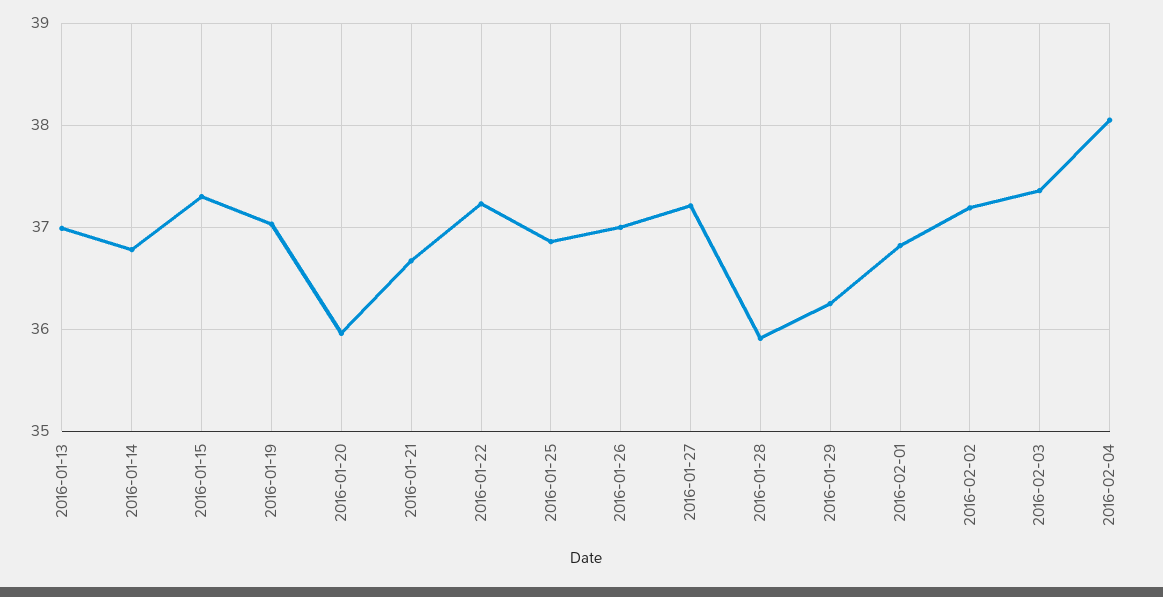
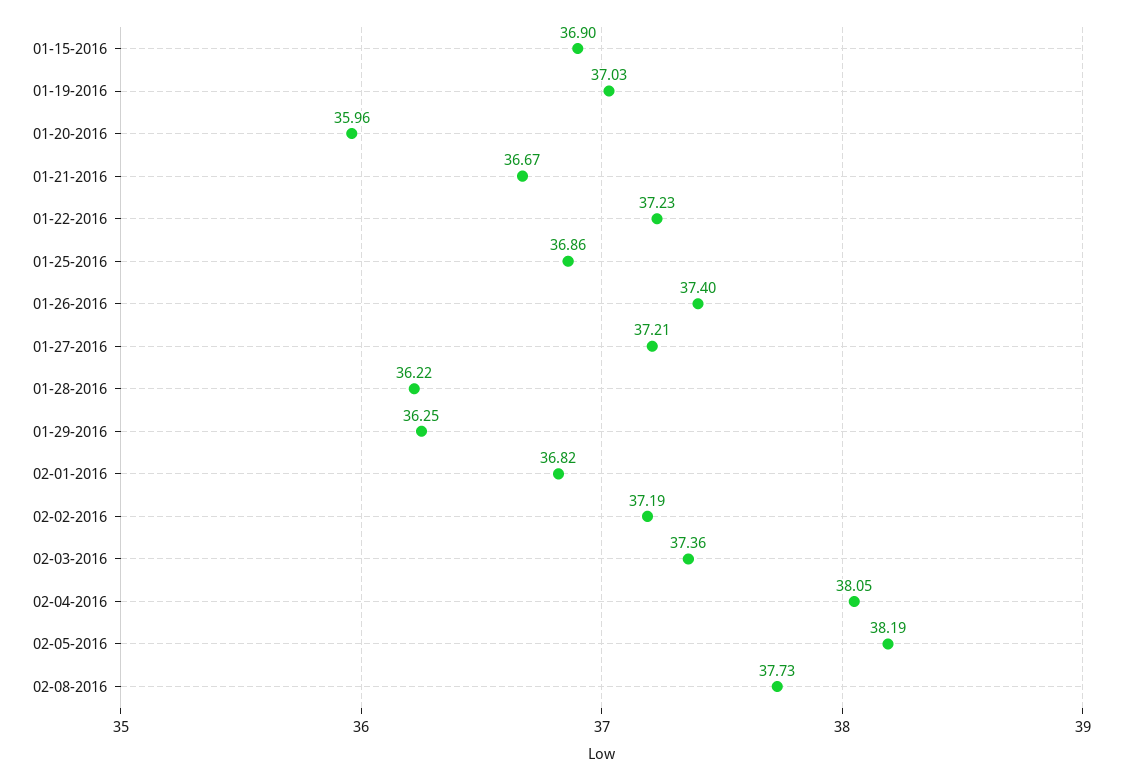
2016-01-13: 37 -> none
2016-01-14: 36.8 -> none
2016-01-15: 37.3 -> 36.9
2016-01-26: 37 -> 37.4
2016-01-28: 35.9 -> 36.22
02-05-2016: none -> 38.19
02-08-2016: none -> 37.73

